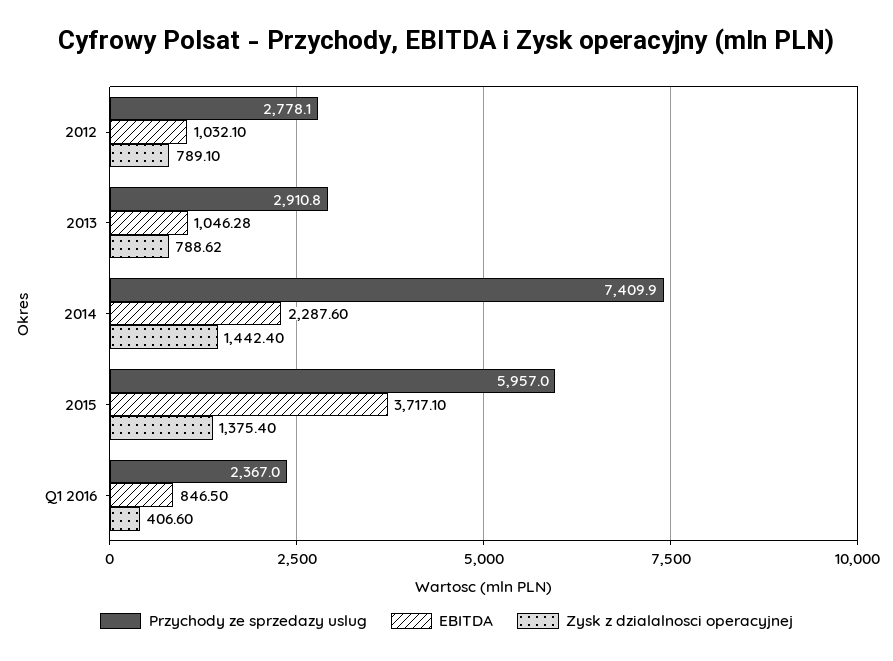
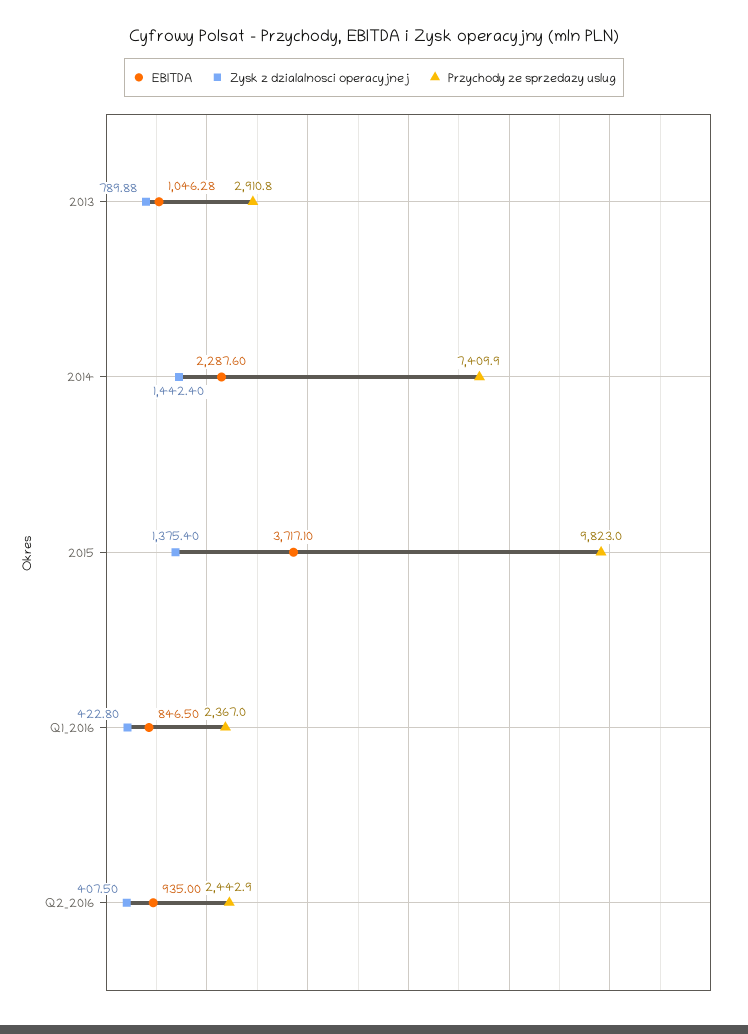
Przychody ze sprzedazy uslug, 2012: 2778.1 -> none
EBITDA, 2012: 1032.1 -> none
Zysk z dzialalnosci operacyjnej, 2012: 789.1 -> none
Zysk z dzialalnosci operacyjnej, 2013: 788.62 -> 789.88
Przychody ze sprzedazy uslug, 2015: 5957 -> 9823
Zysk z dzialalnosci operacyjnej, Q1 2016: 406.6 -> 422.8
EBITDA, Q2_2016: none -> 935
Zysk z dzialalnosci operacyjnej, Q2_2016: none -> 407.5
Przychody ze sprzedazy uslug, Q2_2016: none -> 2442.9

